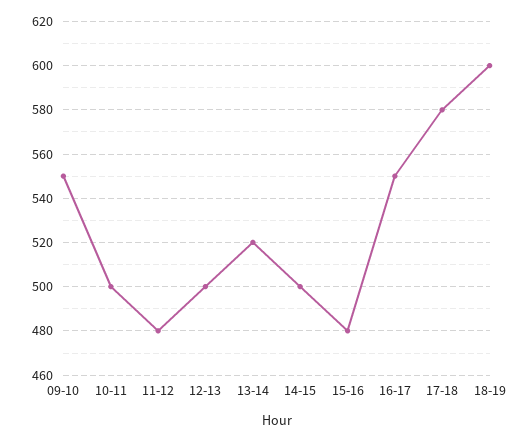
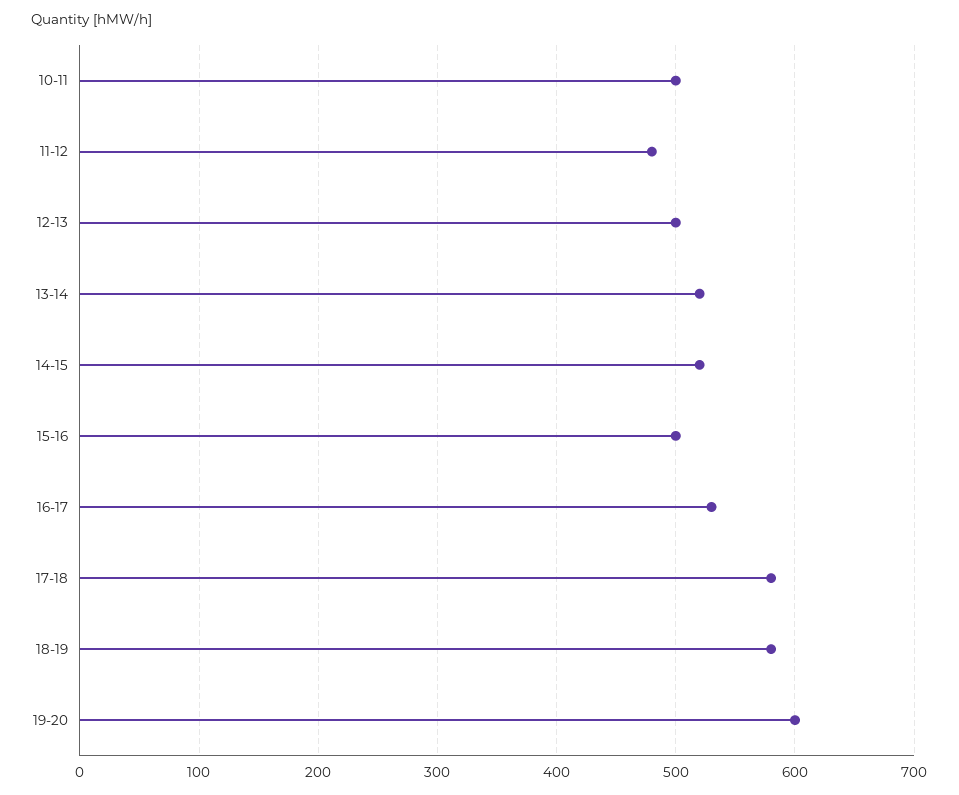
09-10: 550 -> none
14-15: 500 -> 520
15-16: 480 -> 500
16-17: 550 -> 530
18-19: 600 -> 580
19-20: none -> 600

